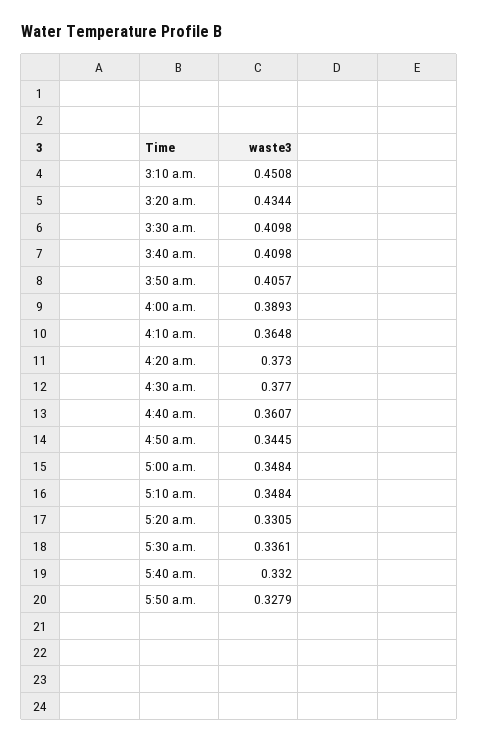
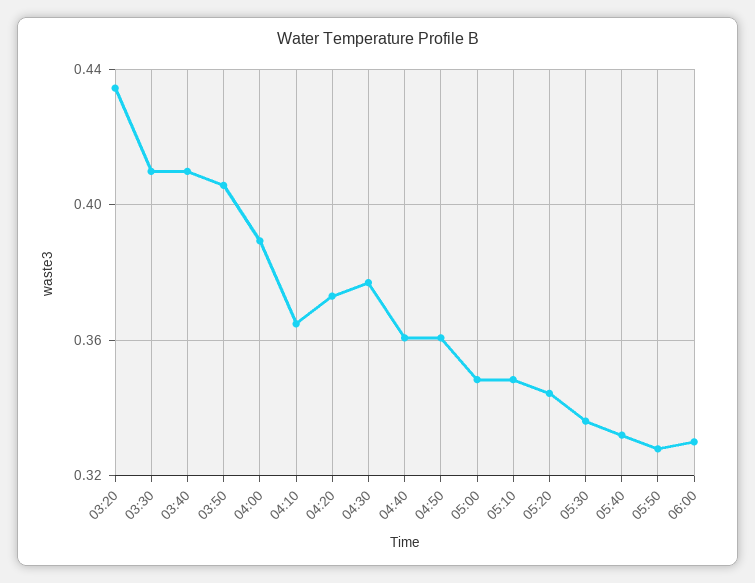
3:10 a.m.: 0.4508 -> none
4:50 a.m.: 0.3445 -> 0.36
5:20 a.m.: 0.3305 -> 0.345
06:00: none -> 0.33

